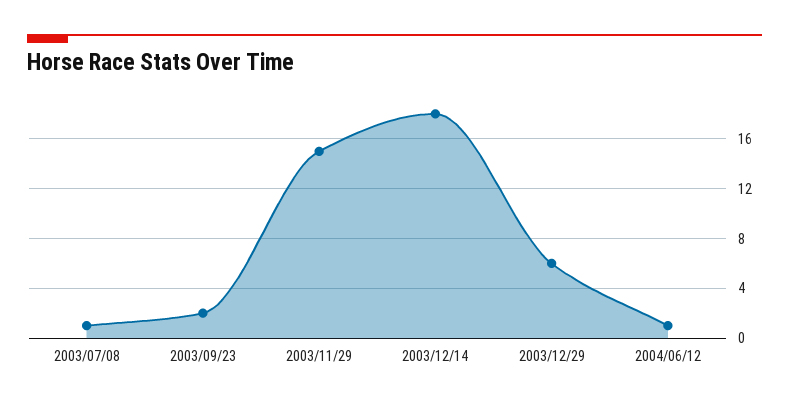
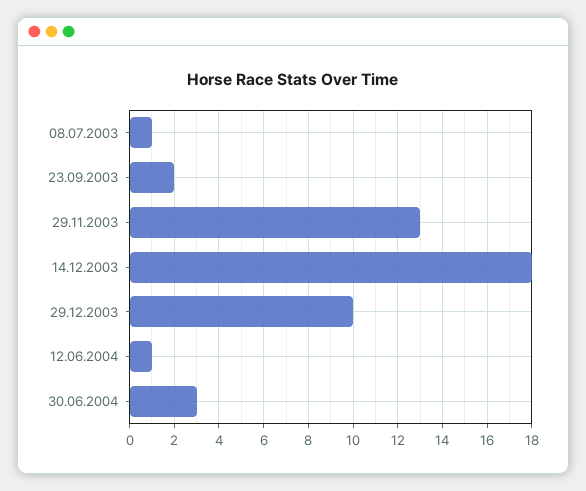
2003/11/29: 15 -> 13
2003/12/29: 6 -> 10
30.06.2004: none -> 3

